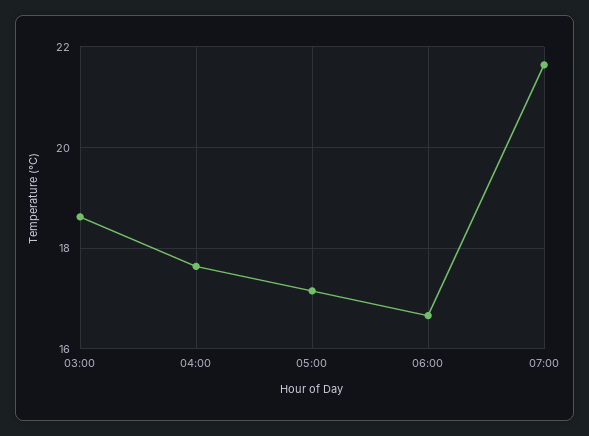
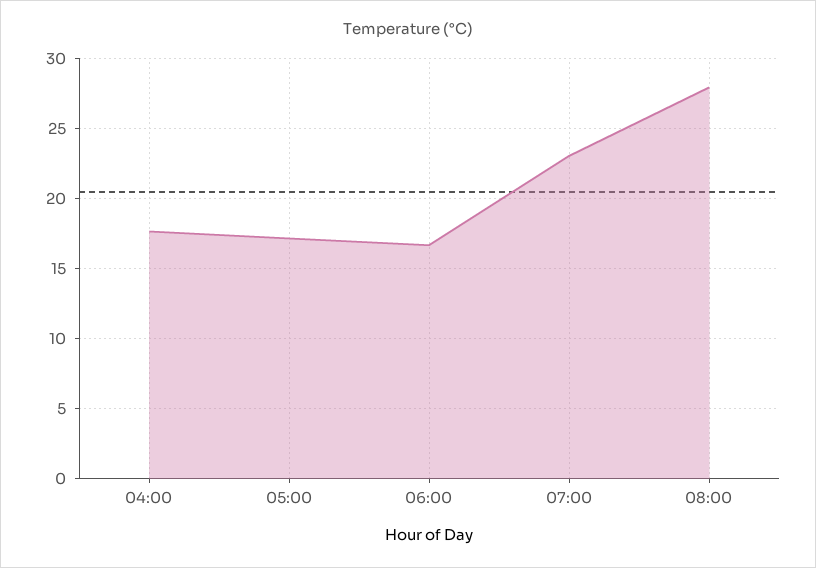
03:00: 18.6 -> none
07:00: 21.6 -> 23
08:00: none -> 28

